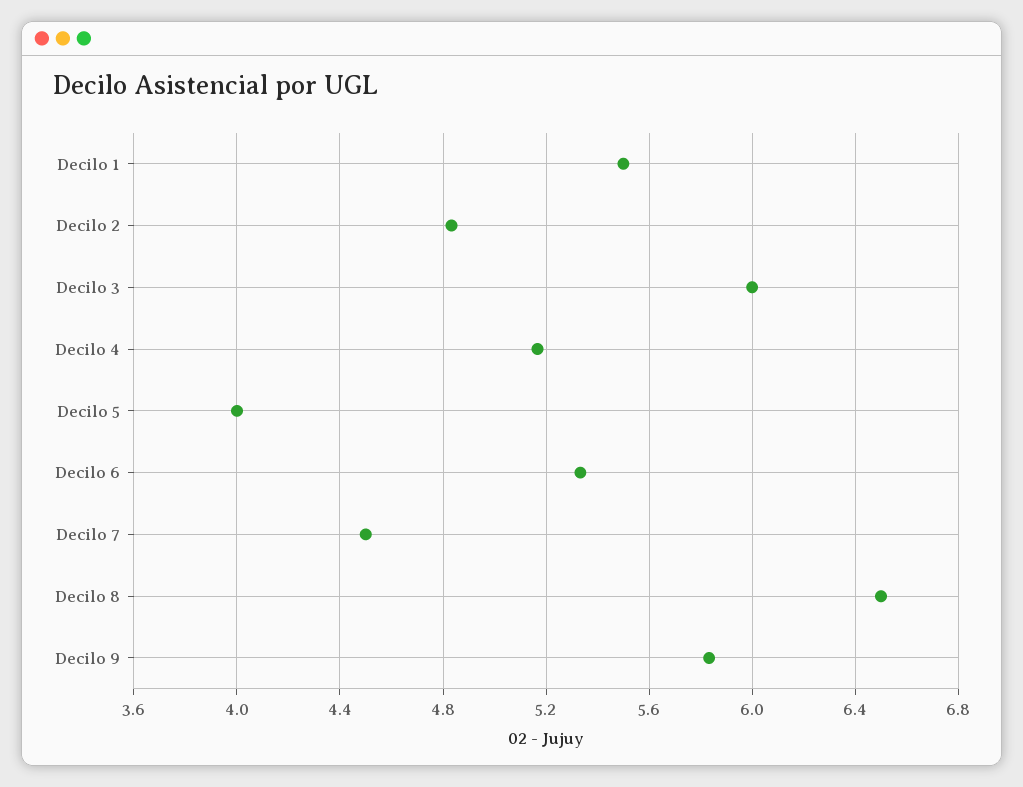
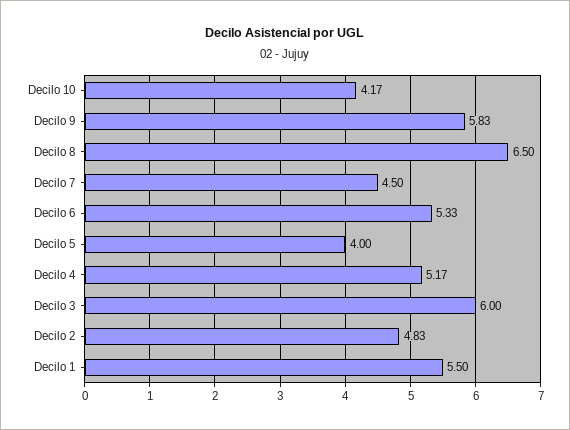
Decilo 10: none -> 4.17

